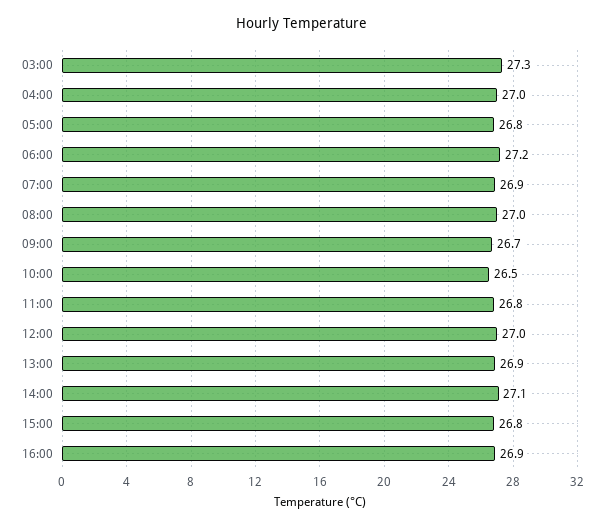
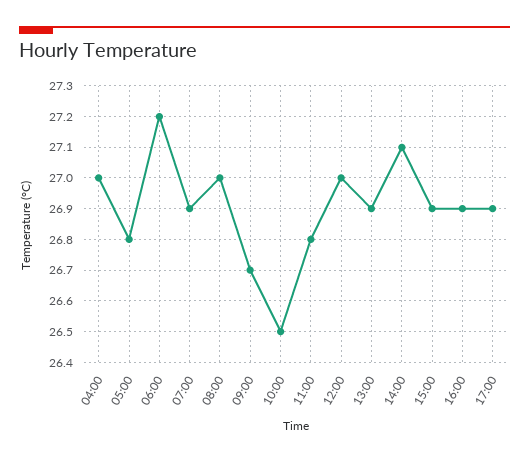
03:00: 27.3 -> none
15:00: 26.8 -> 26.9
17:00: none -> 26.9

